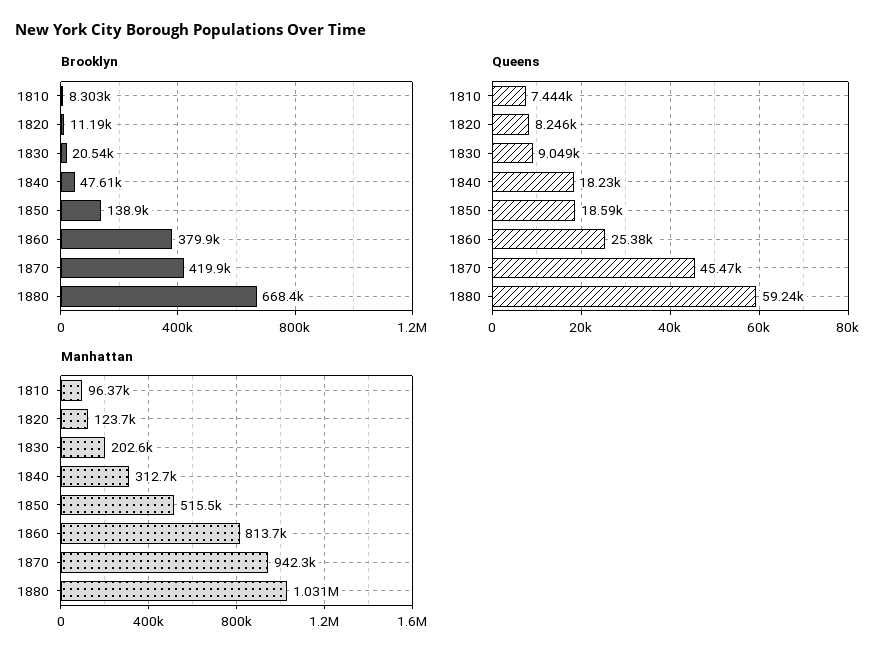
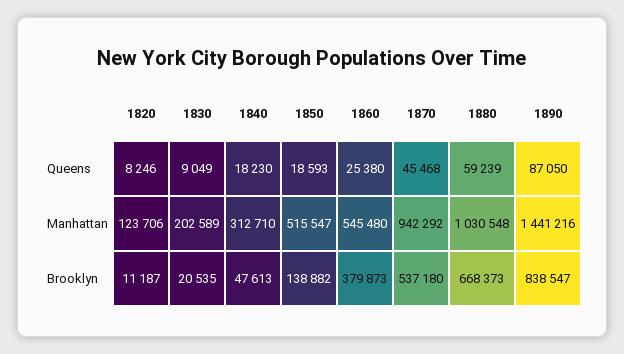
Brooklyn, 1810: 8303 -> none
Brooklyn, 1870: 419900 -> 537180
Queens, 1810: 7444 -> none
Manhattan, 1810: 96370 -> none
Manhattan, 1860: 813700 -> 545480
Queens, 1890: none -> 87050
Manhattan, 1890: none -> 1441216
Brooklyn, 1890: none -> 838547

